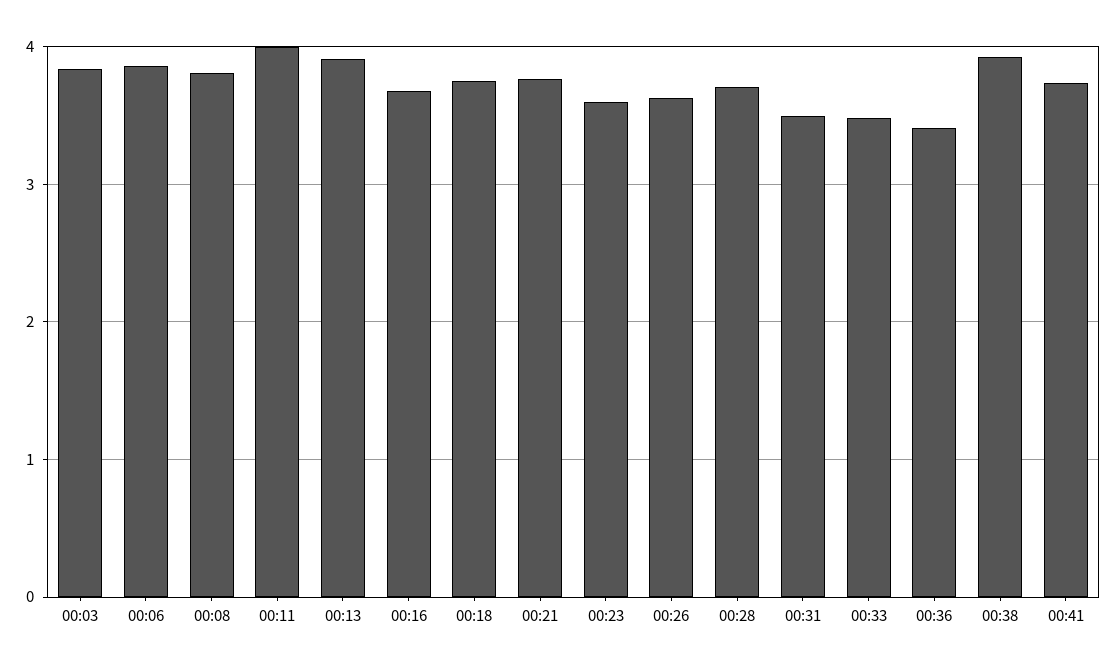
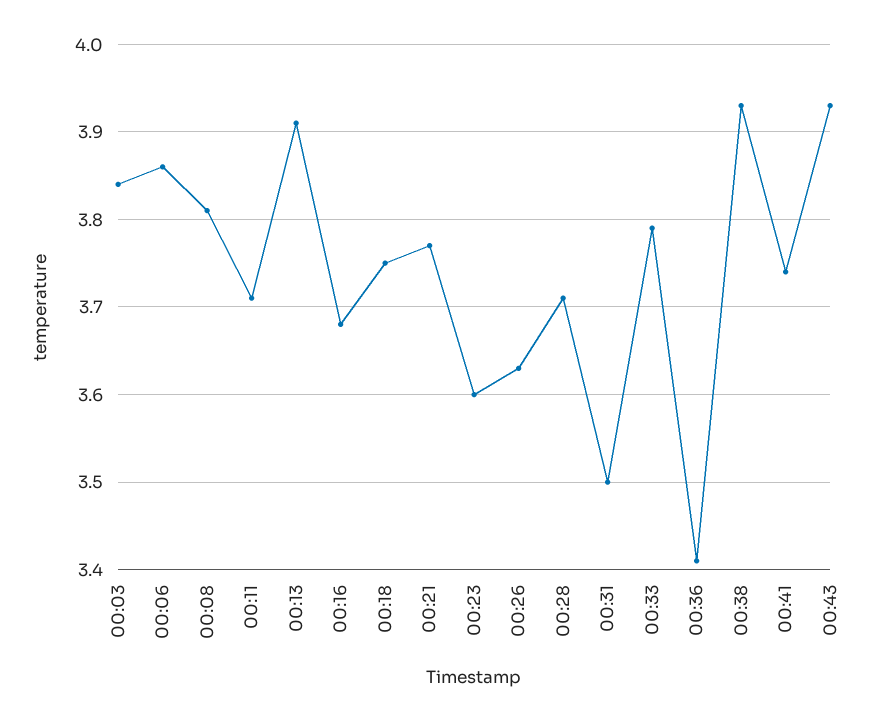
00:11: 4 -> 3.71
00:33: 3.5 -> 3.79
00:43: none -> 3.93

